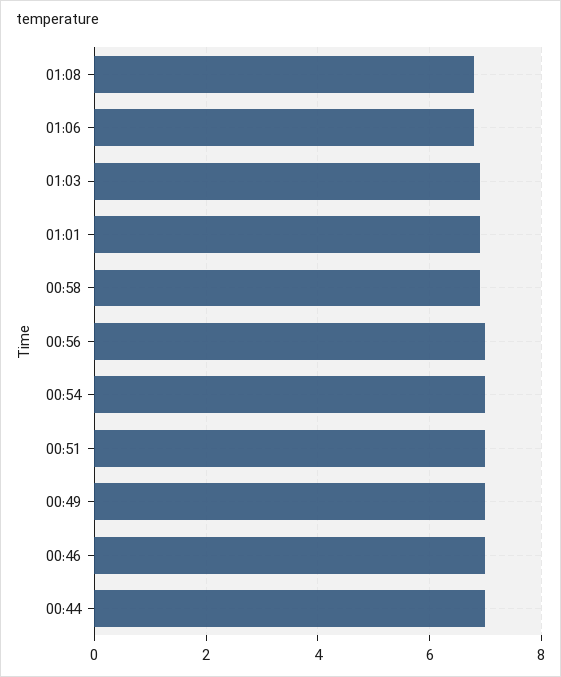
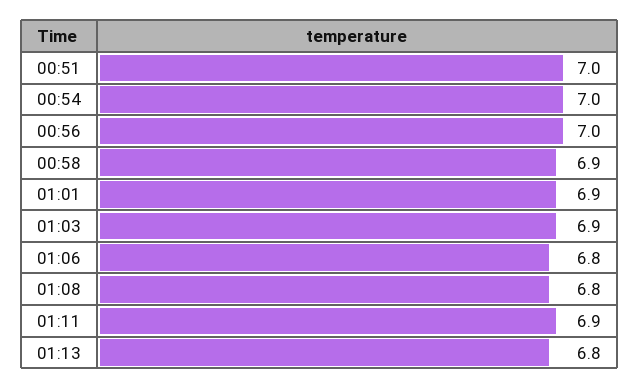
00:49: 7 -> none
00:46: 7 -> none
00:44: 7 -> none
01:11: none -> 6.9
01:13: none -> 6.8

